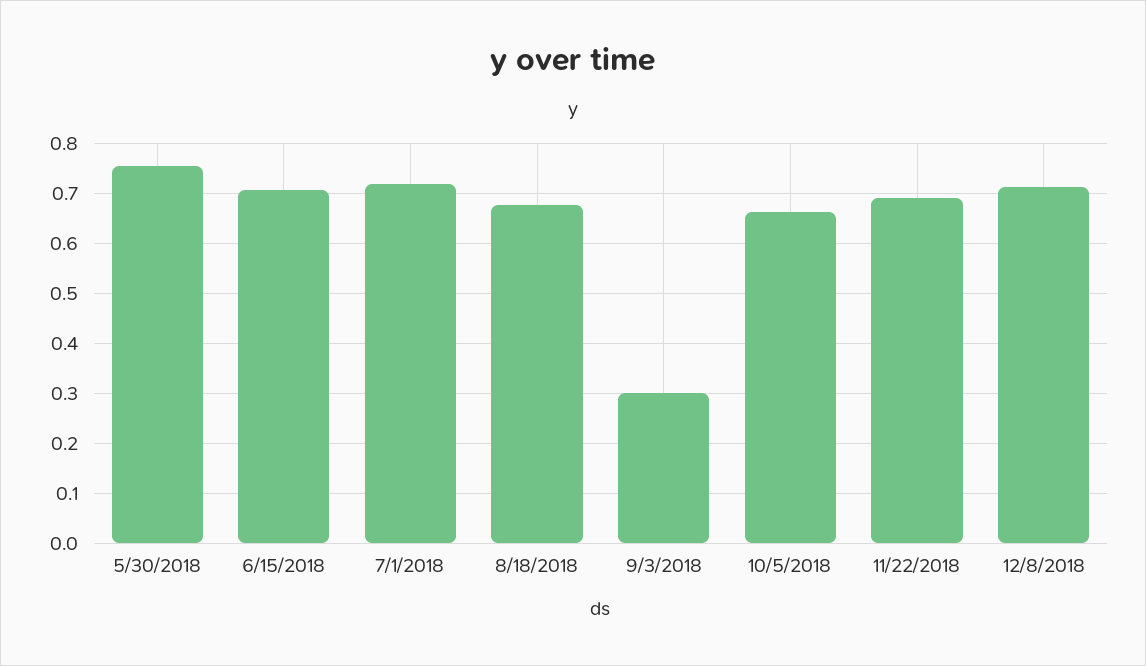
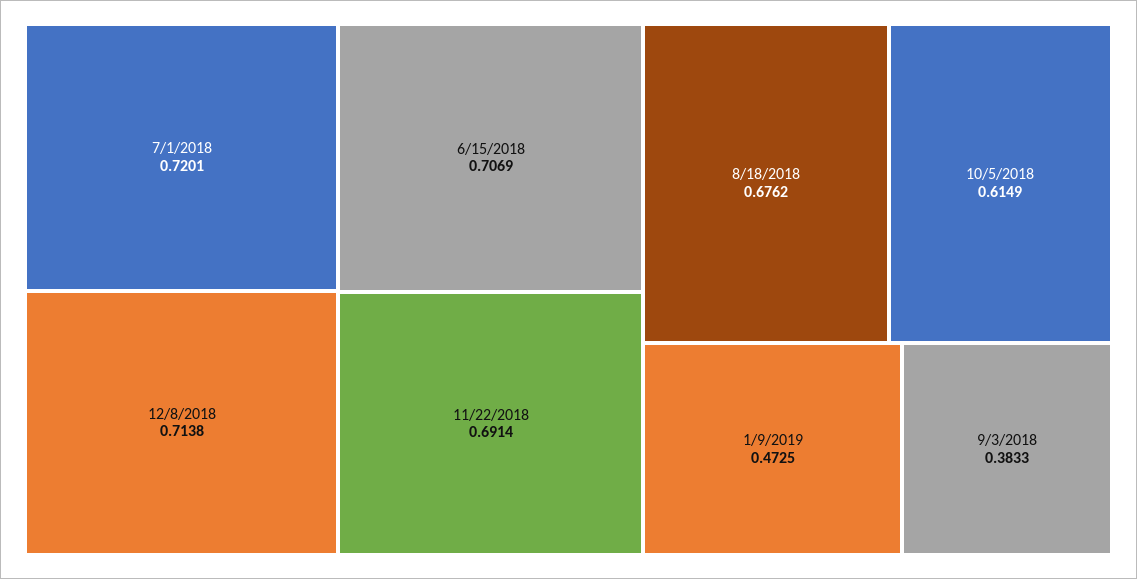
5/30/2018: 0.76 -> none
9/3/2018: 0.3 -> 0.3833
10/5/2018: 0.66 -> 0.6149
1/9/2019: none -> 0.4725

